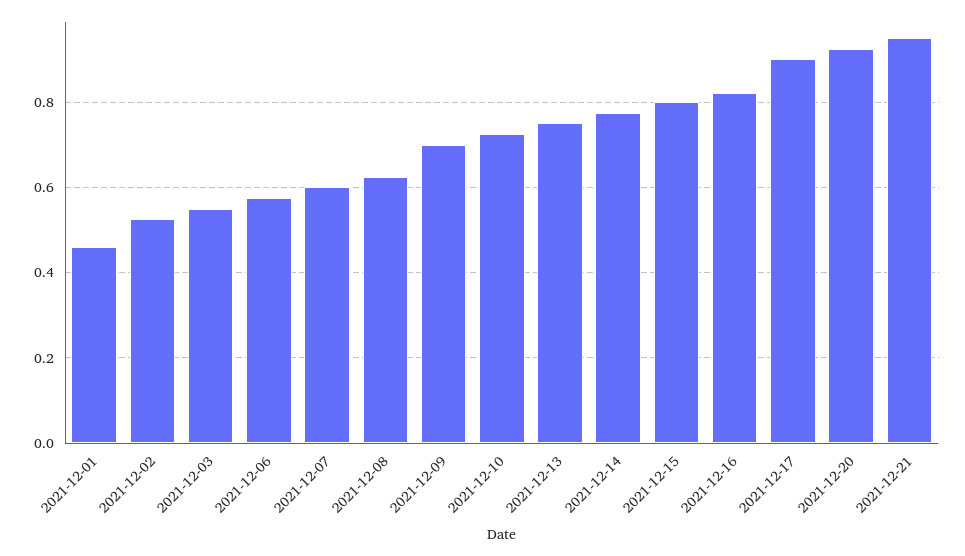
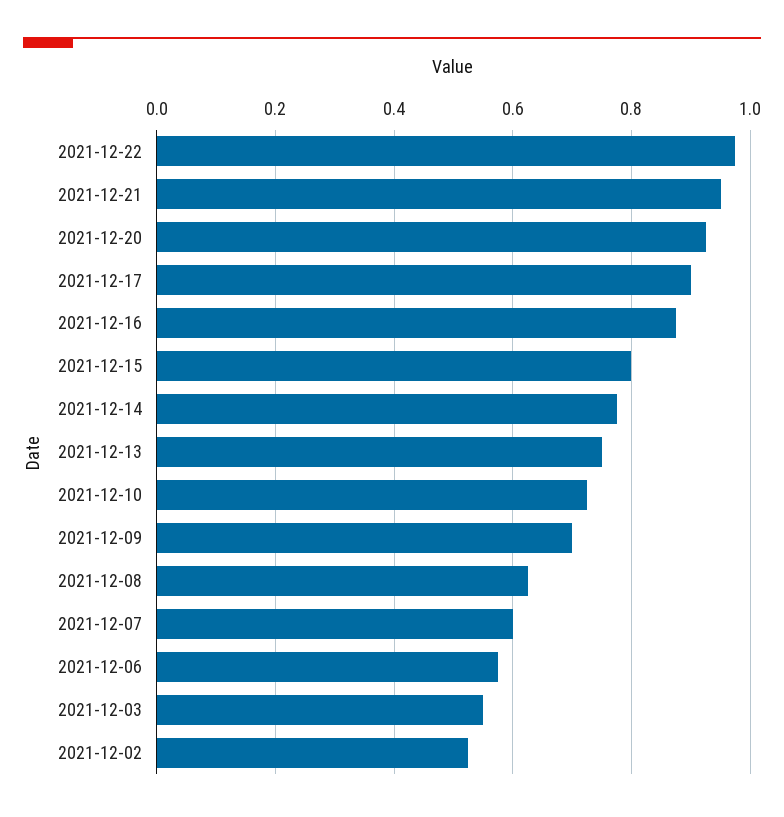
2021-12-01: 0.46 -> none
2021-12-16: 0.82 -> 0.88
2021-12-22: none -> 0.98

